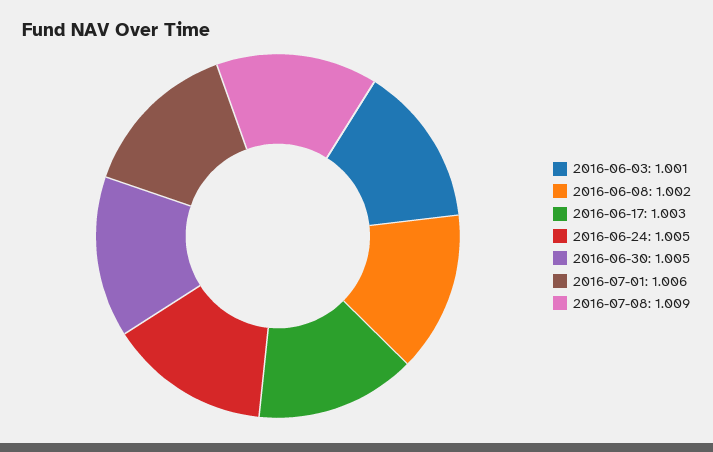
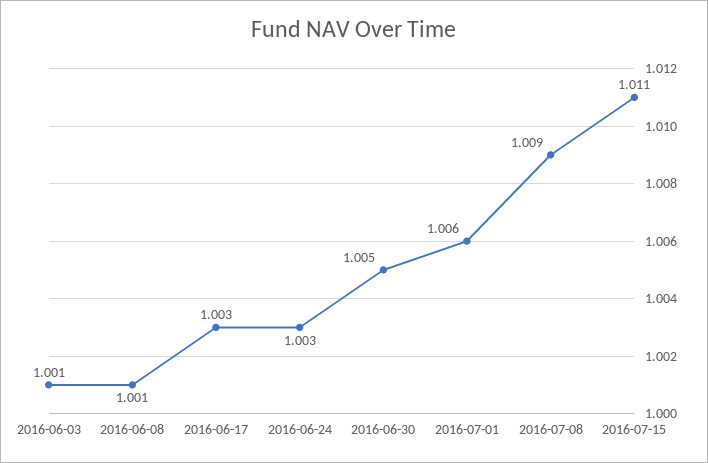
2016-06-08: 1.002 -> 1.001
2016-06-24: 1.005 -> 1.003
2016-07-15: none -> 1.011

